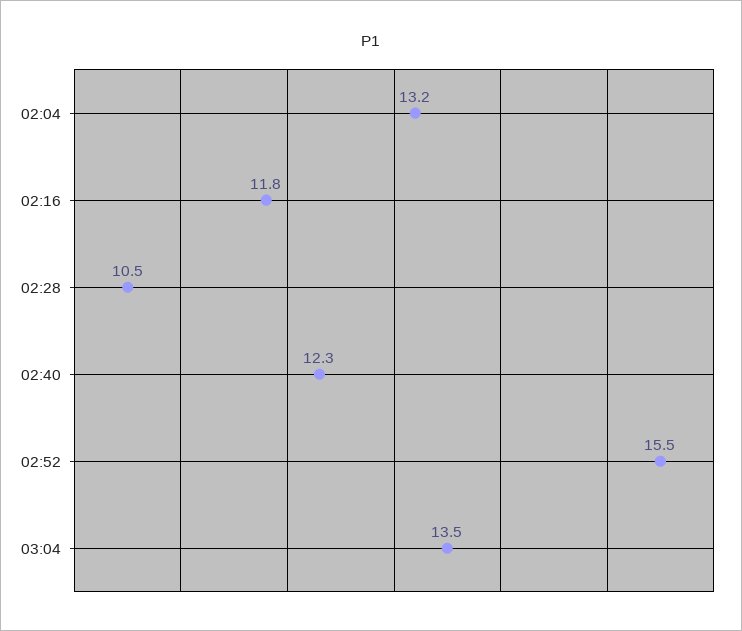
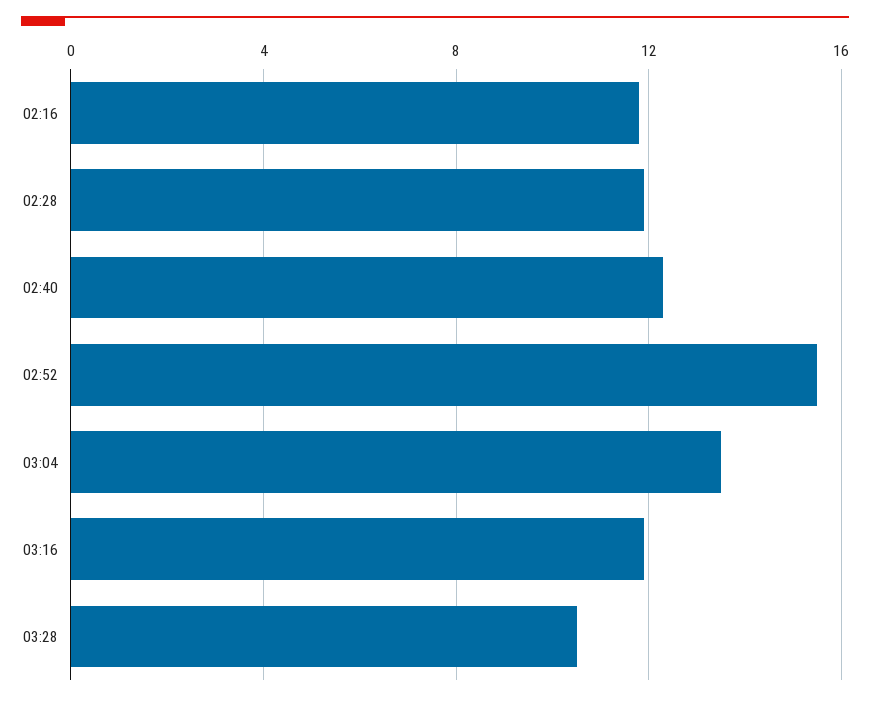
02:04: 13.2 -> none
02:28: 10.5 -> 12
03:16: none -> 12
03:28: none -> 10.5

